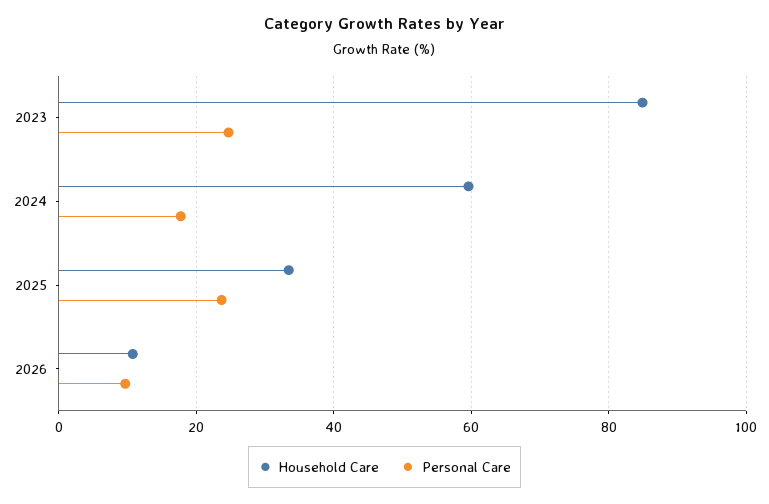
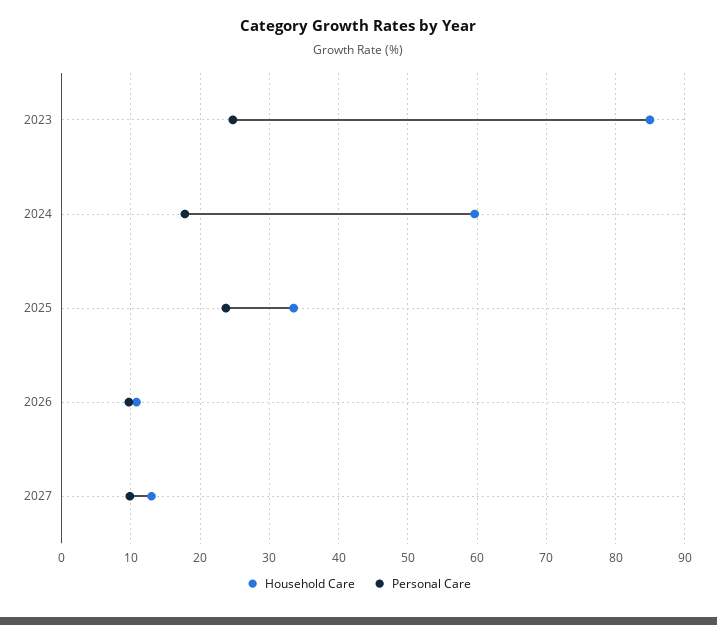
Household Care, 2027: none -> 13
Personal Care, 2027: none -> 10

